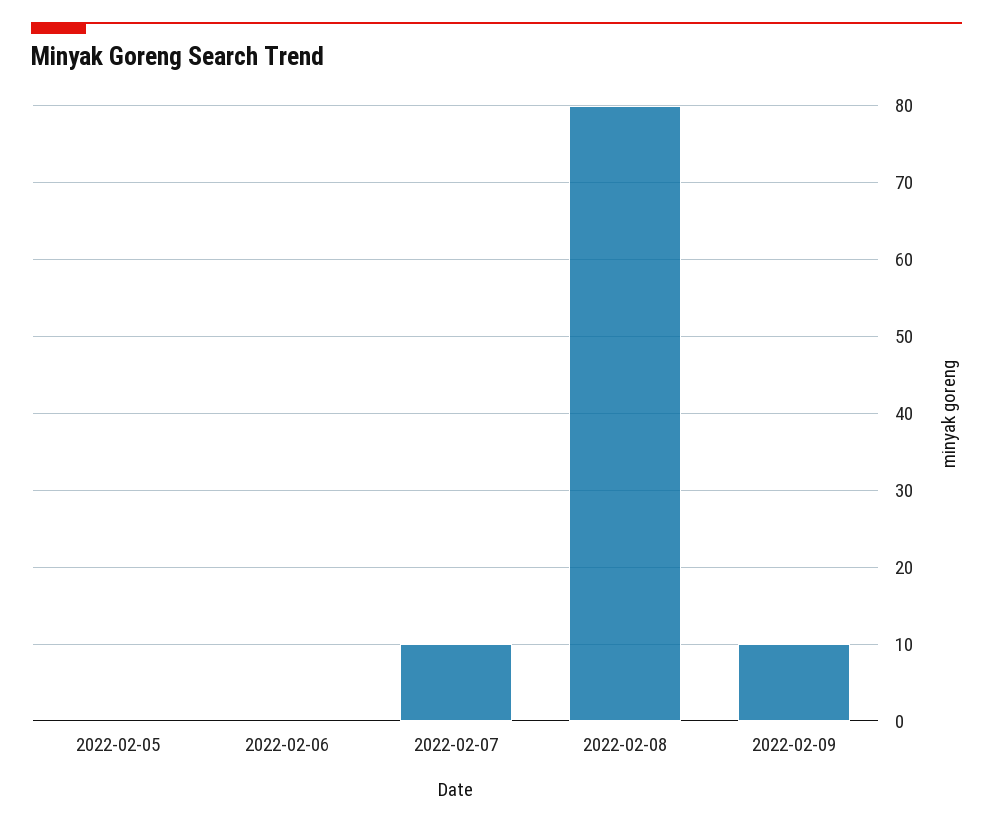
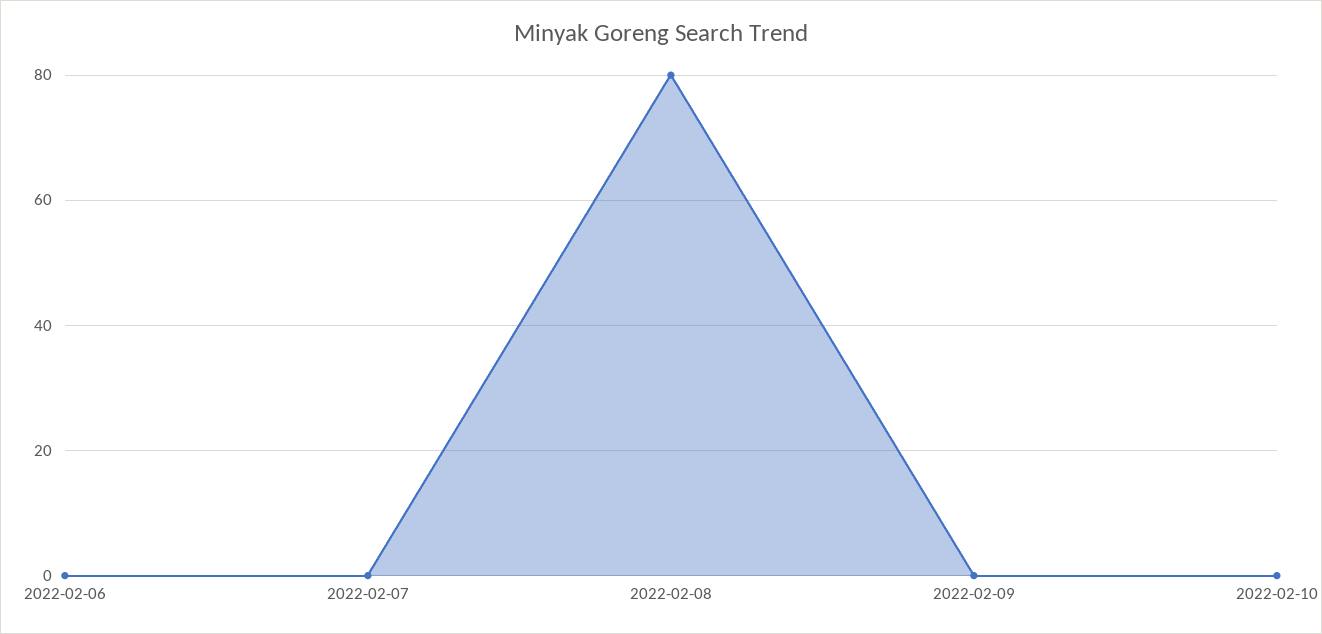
2022-02-05: 0 -> none
2022-02-07: 10 -> 0
2022-02-09: 10 -> 0
2022-02-10: none -> 0

